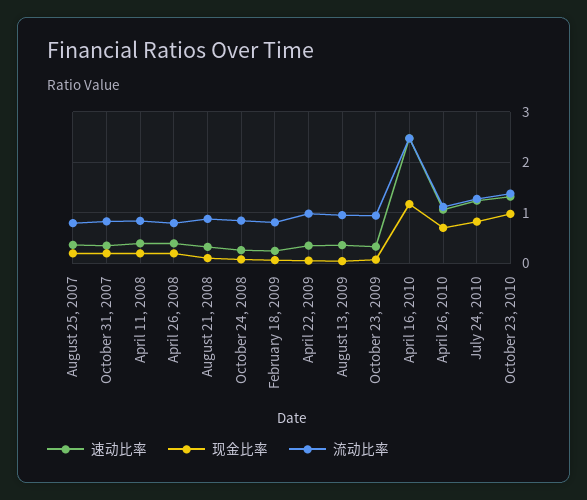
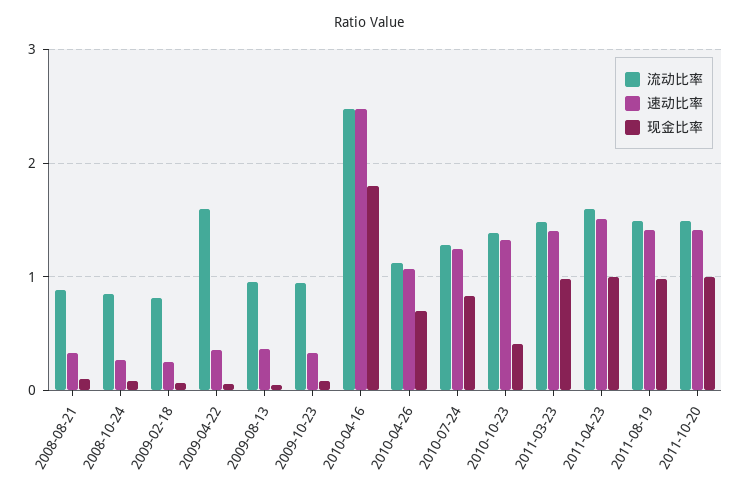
速动比率, August 25, 2007: 0.4 -> none
现金比率, August 25, 2007: 0.2 -> none
流动比率, August 25, 2007: 0.8 -> none
速动比率, October 31, 2007: 0.4 -> none
现金比率, October 31, 2007: 0.2 -> none
流动比率, October 31, 2007: 0.8 -> none
速动比率, April 11, 2008: 0.4 -> none
现金比率, April 11, 2008: 0.2 -> none
流动比率, April 11, 2008: 0.8 -> none
速动比率, April 26, 2008: 0.4 -> none
现金比率, April 26, 2008: 0.2 -> none
流动比率, April 26, 2008: 0.8 -> none
流动比率, April 22, 2009: 1 -> 1.6
现金比率, April 16, 2010: 1.2 -> 1.8
现金比率, October 23, 2010: 1 -> 0.4
流动比率, 2011-03-23: none -> 1.5
速动比率, 2011-03-23: none -> 1.4
现金比率, 2011-03-23: none -> 1
流动比率, 2011-04-23: none -> 1.6
速动比率, 2011-04-23: none -> 1.5
现金比率, 2011-04-23: none -> 1
流动比率, 2011-08-19: none -> 1.5
速动比率, 2011-08-19: none -> 1.4
现金比率, 2011-08-19: none -> 1
流动比率, 2011-10-20: none -> 1.5
速动比率, 2011-10-20: none -> 1.4
现金比率, 2011-10-20: none -> 1

